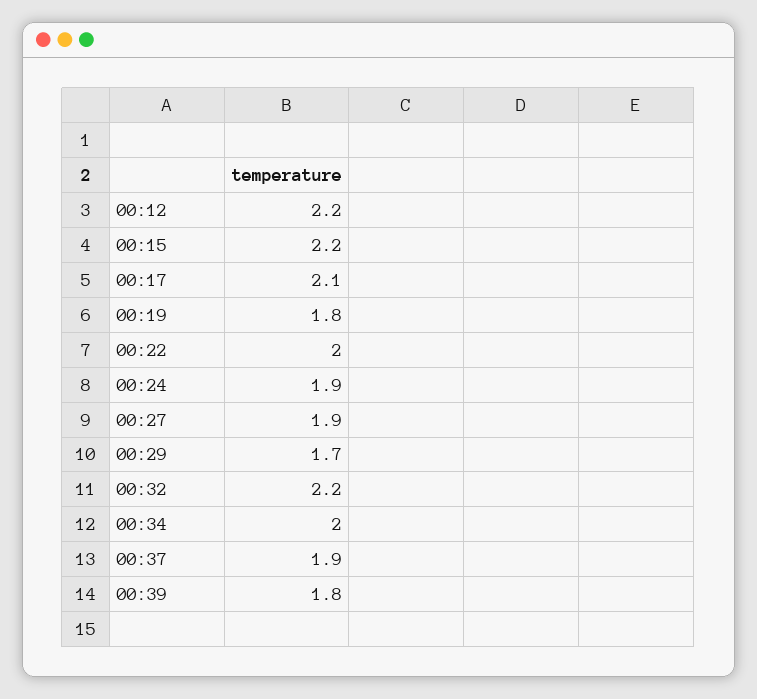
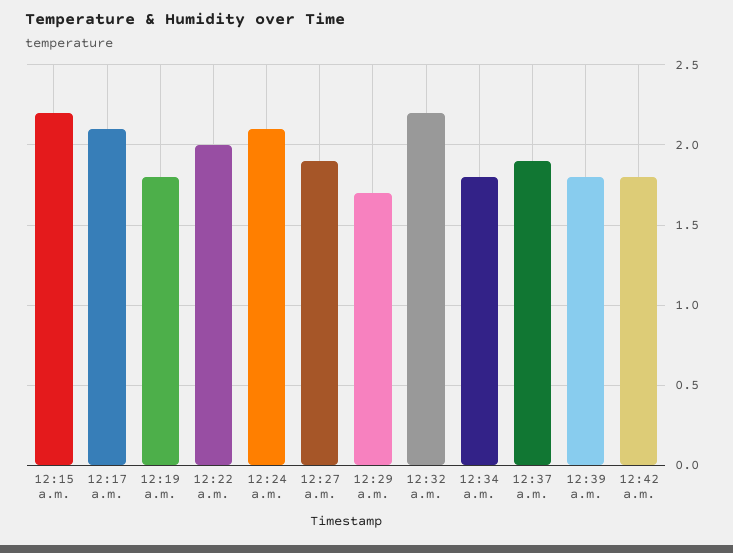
00:12: 2.2 -> none
00:24: 1.9 -> 2.1
00:34: 2 -> 1.8
12:42 a.m.: none -> 1.8

